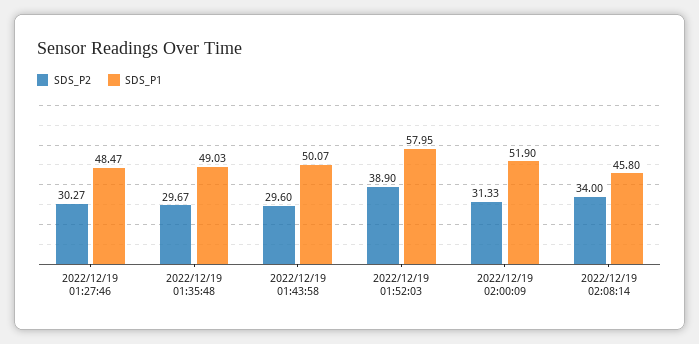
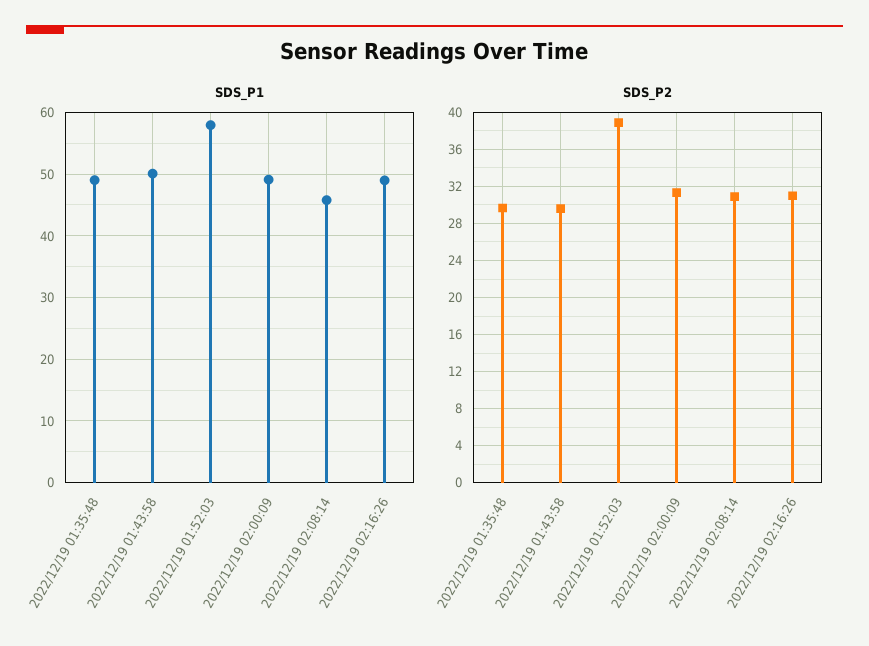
SDS_P2, 2022/12/19 01:27:46: 30.27 -> none
SDS_P1, 2022/12/19 01:27:46: 48.47 -> none
SDS_P1, 2022/12/19 02:00:09: 51.9 -> 49
SDS_P2, 2022/12/19 02:08:14: 34 -> 31
SDS_P1, 2022/12/19 02:16:26: none -> 49
SDS_P2, 2022/12/19 02:16:26: none -> 31

